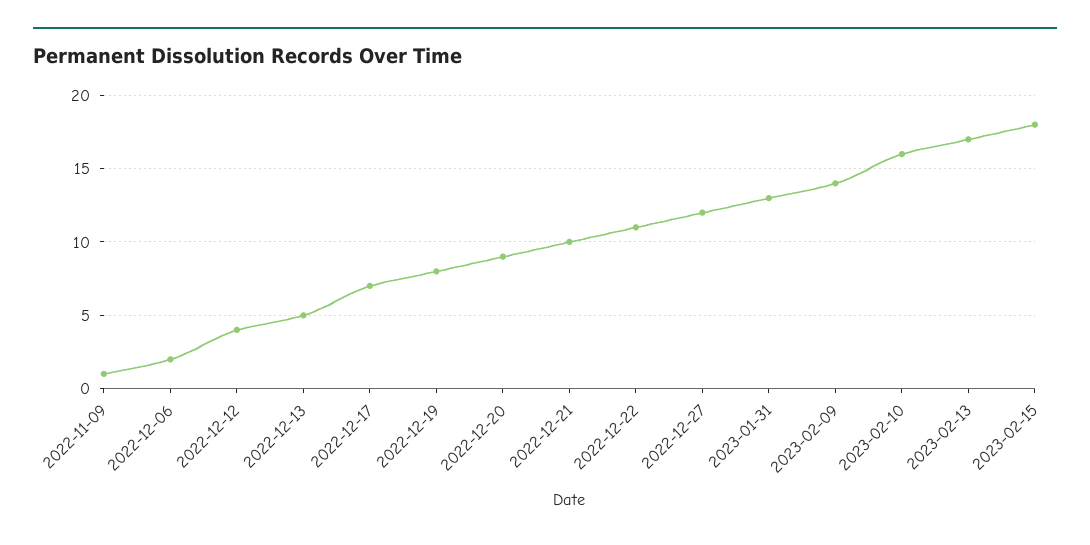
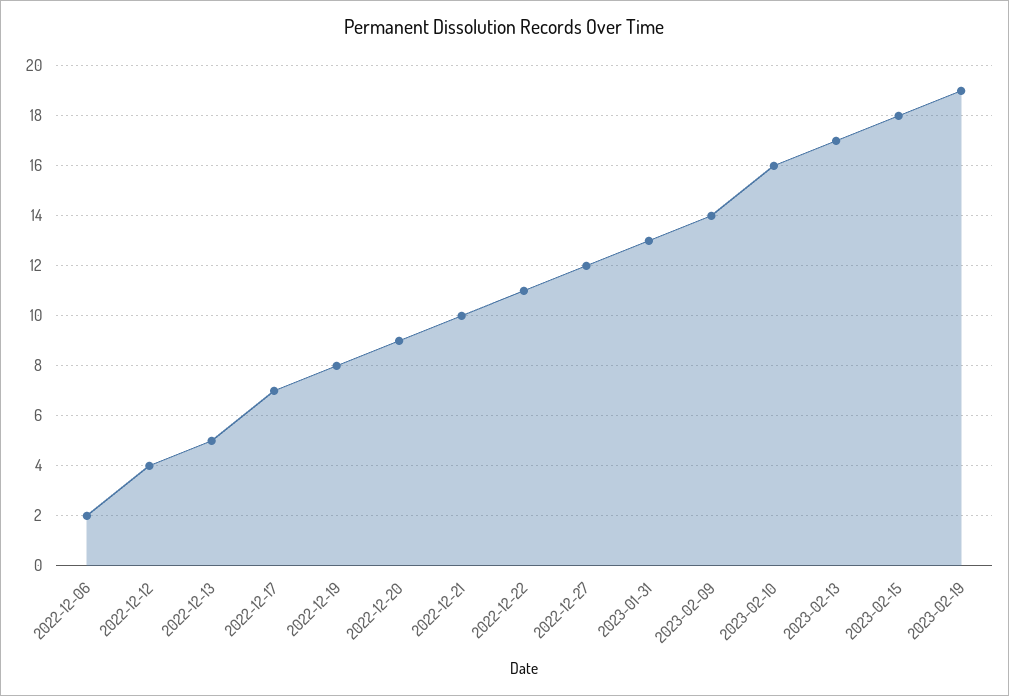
2022-11-09: 1 -> none
2023-02-19: none -> 19

